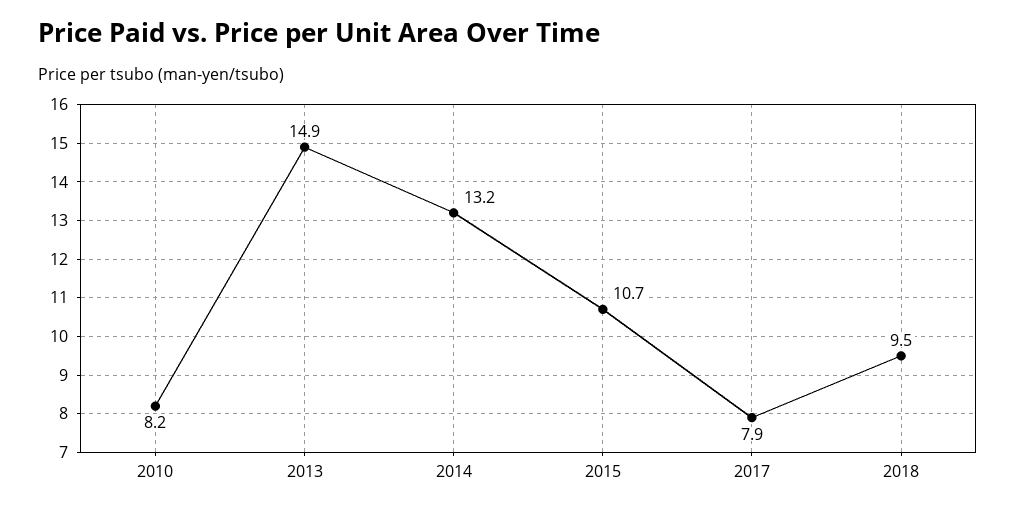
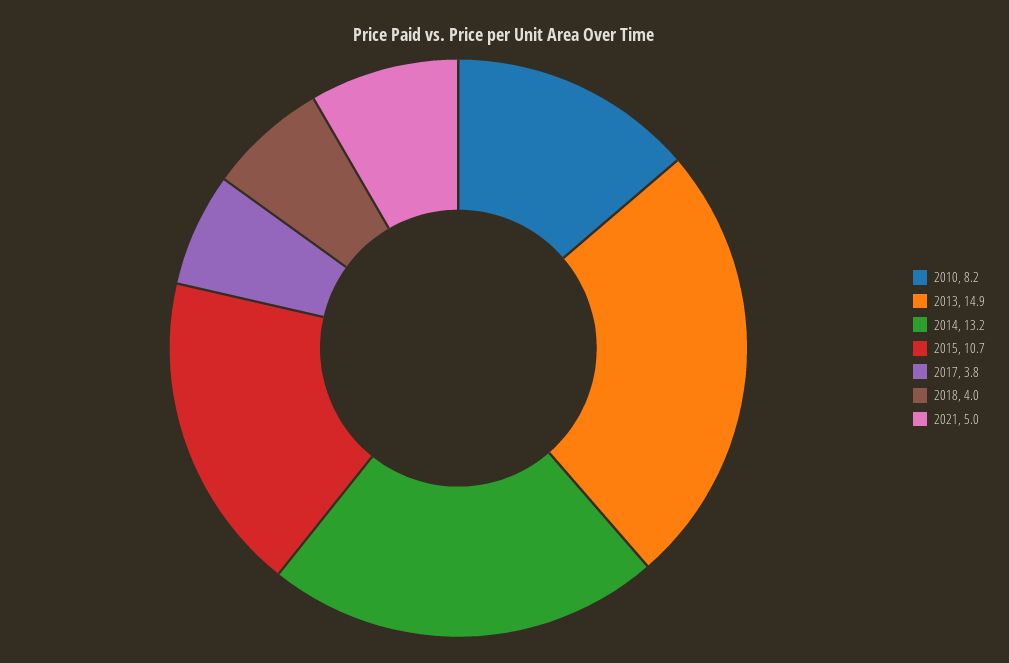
2017: 7.9 -> 3.8
2018: 9.5 -> 4
2021: none -> 5

